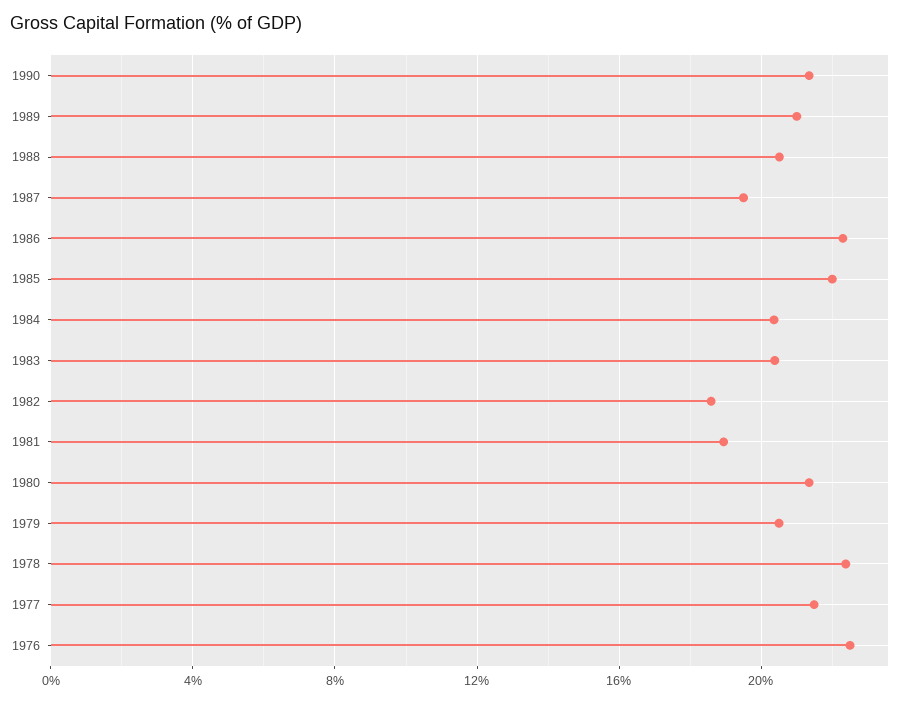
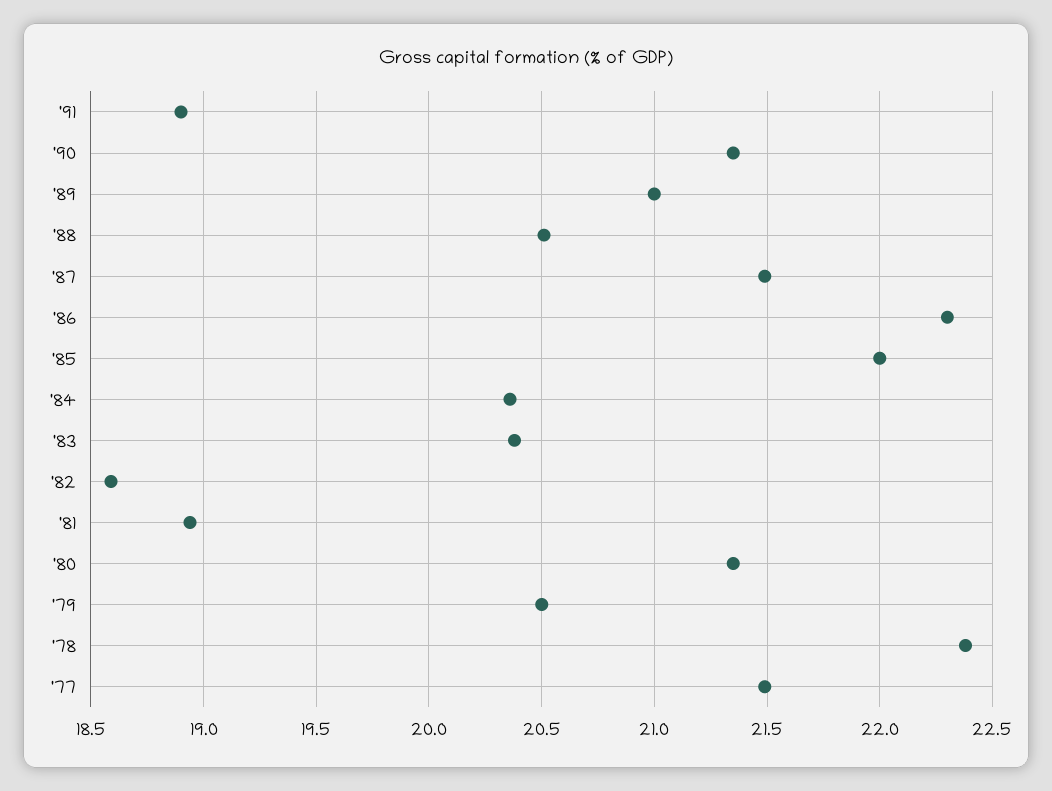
1987: 19.5 -> 21.5
1976: 22.5 -> none
'91: none -> 18.9

